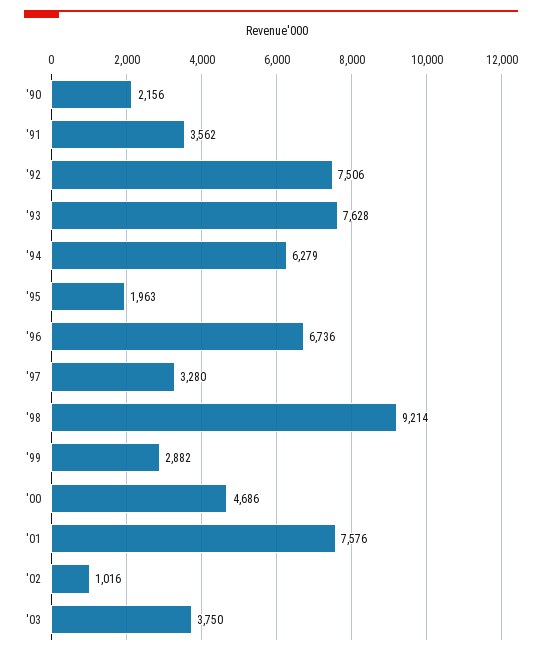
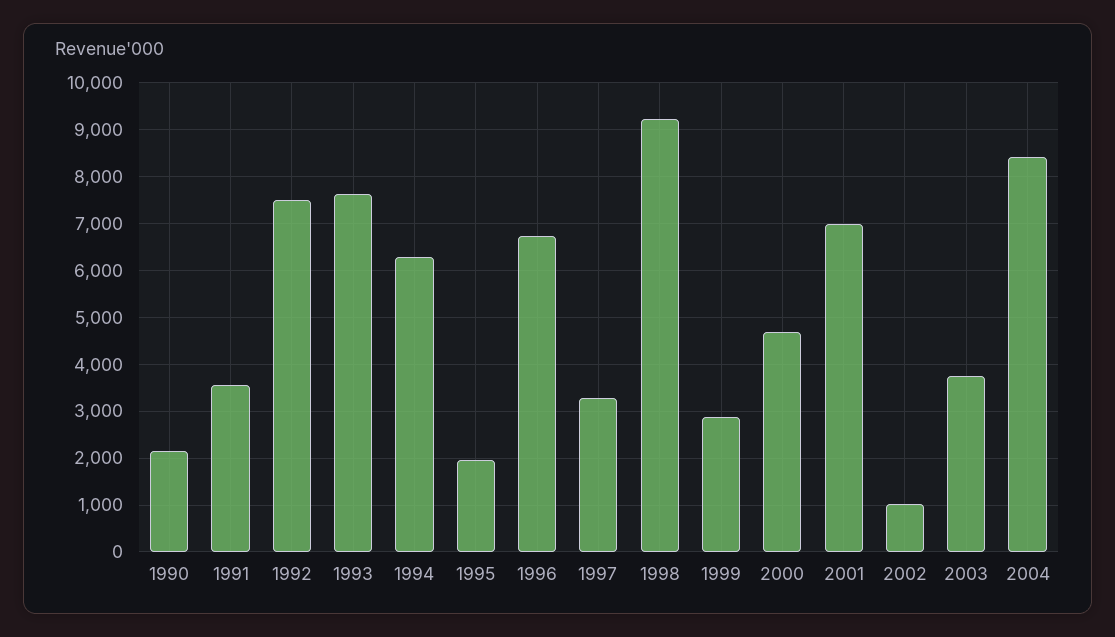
'01: 7576 -> 7000
2004: none -> 8400

